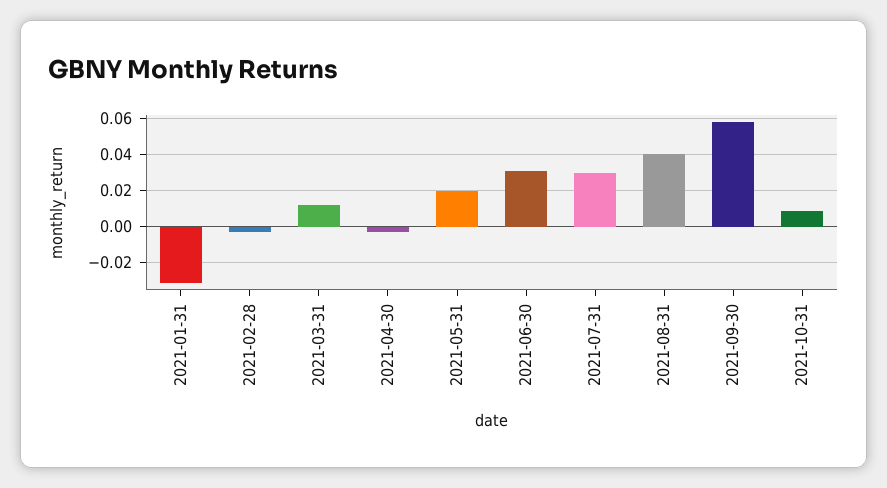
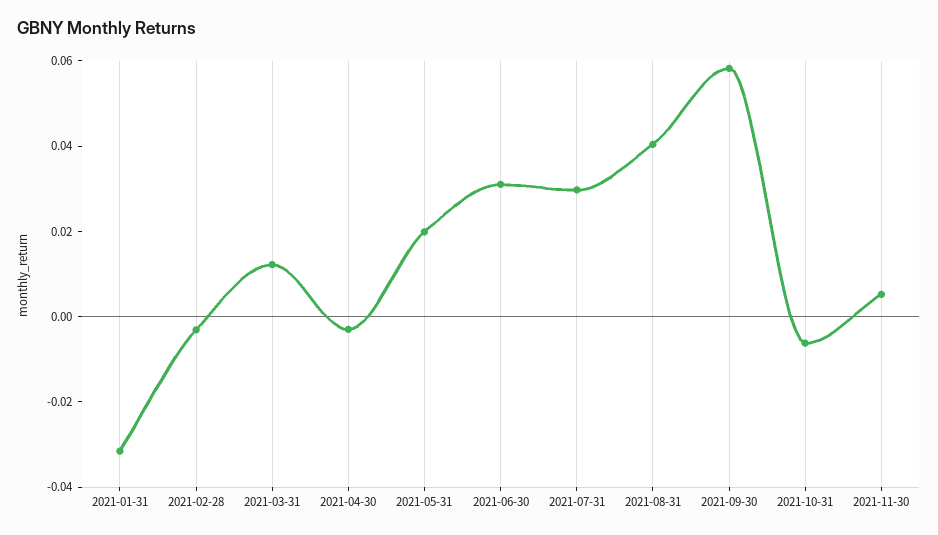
2021-10-31: 0.01 -> -0.005
2021-11-30: none -> 0.005

